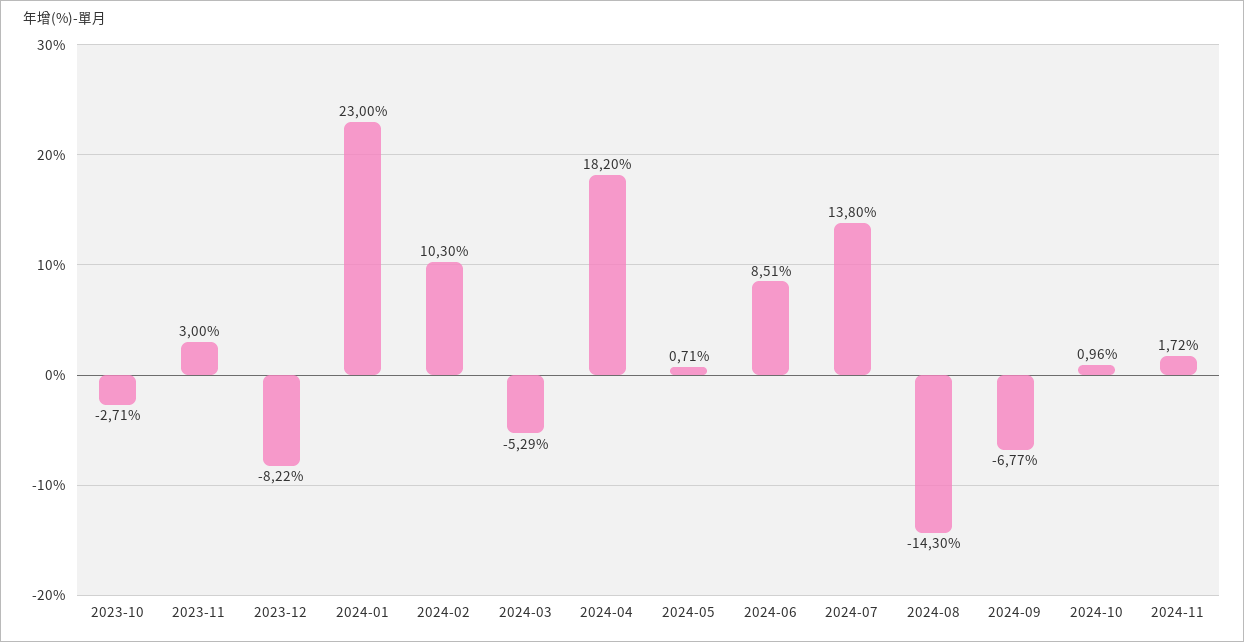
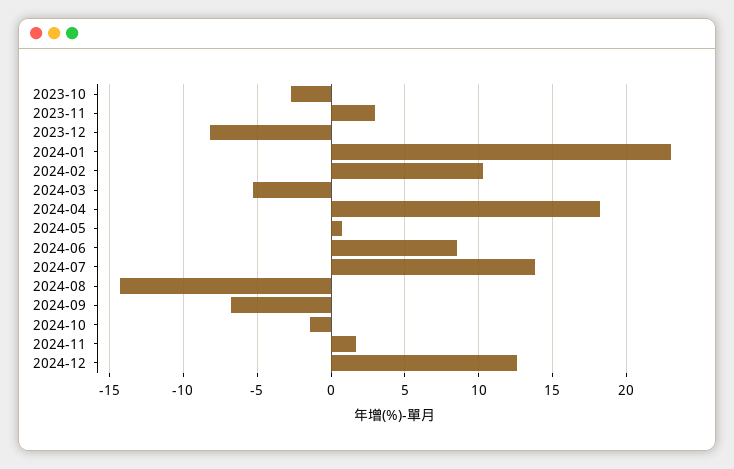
2024-10: 0.96 -> -1.5
2024-12: none -> 12.5

